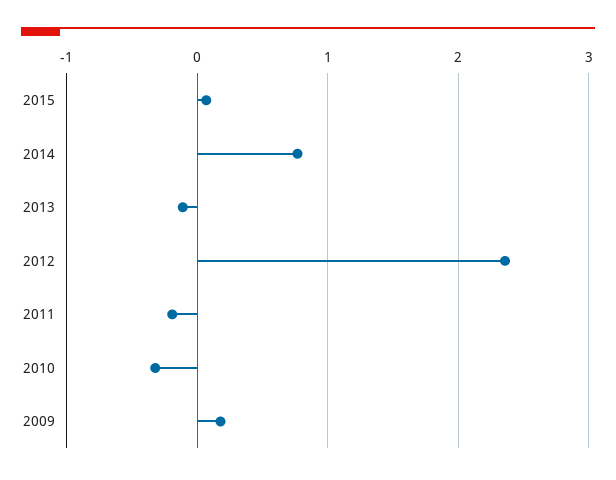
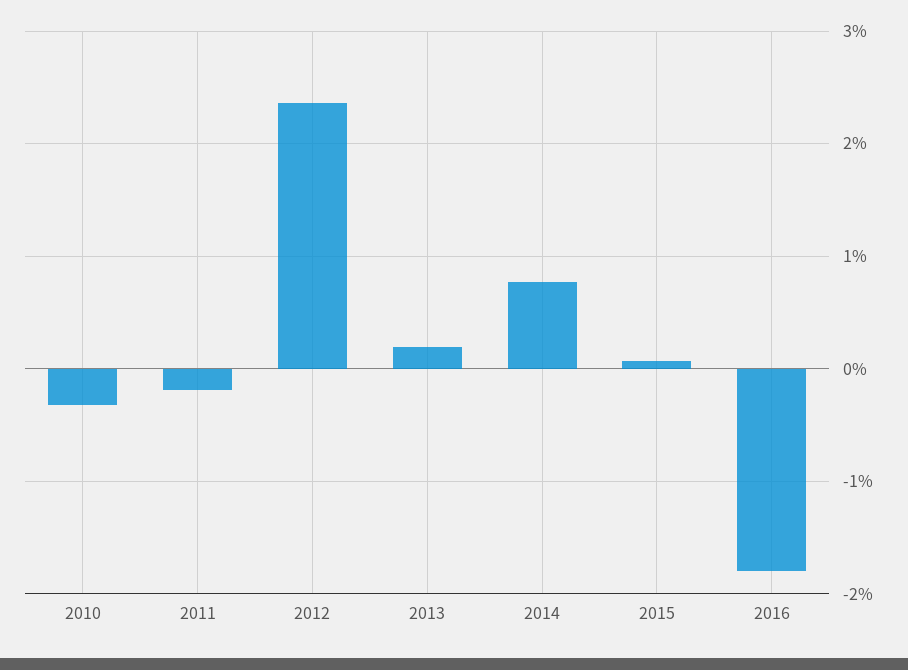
2013: -0.1 -> 0.2
2009: 0.2 -> none
2016: none -> -1.8

